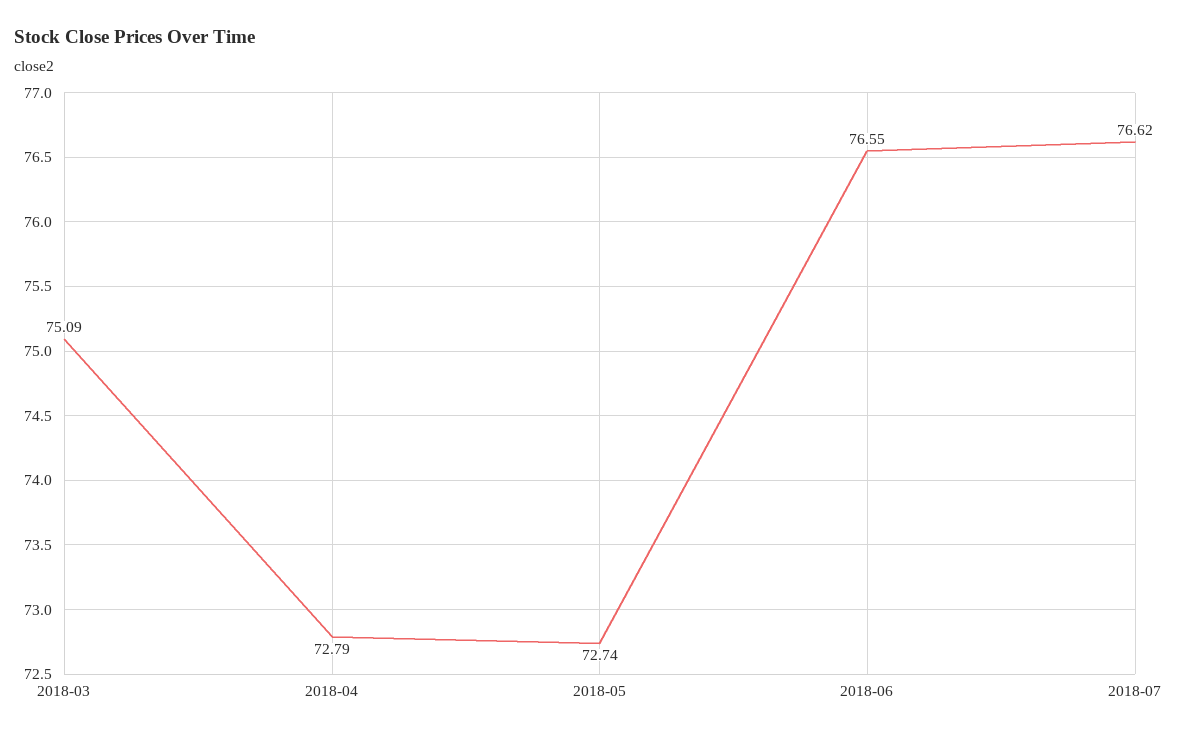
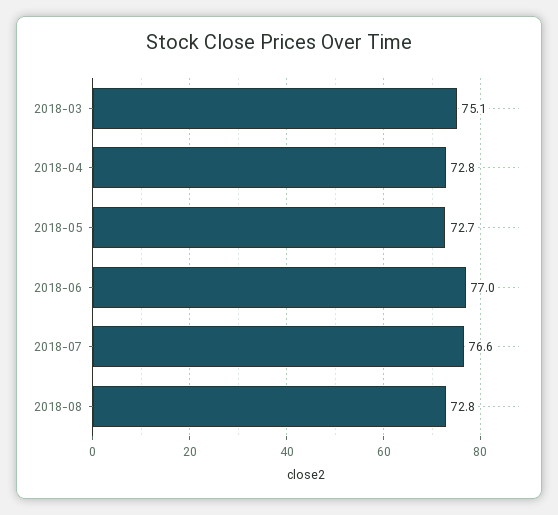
2018-06: 76.55 -> 77
2018-08: none -> 72.8

